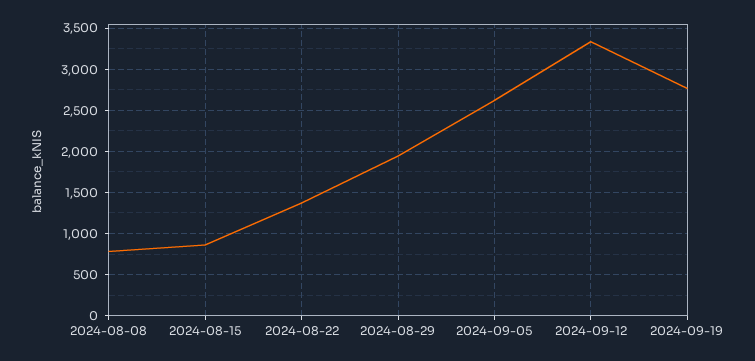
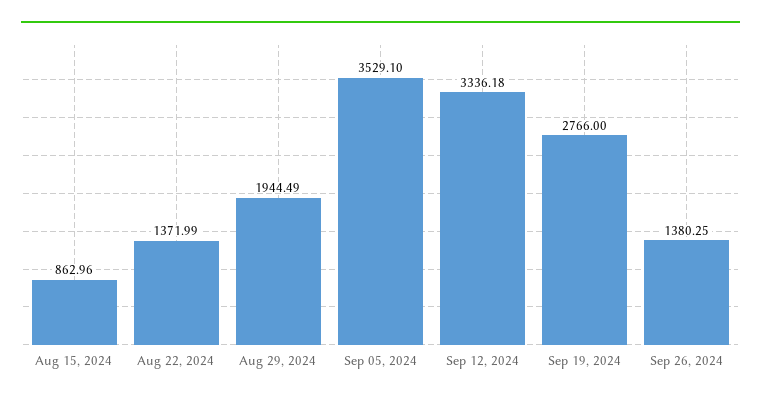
2024-08-08: 800 -> none
2024-09-05: 2600 -> 3529.1
Sep 26, 2024: none -> 1380.25

